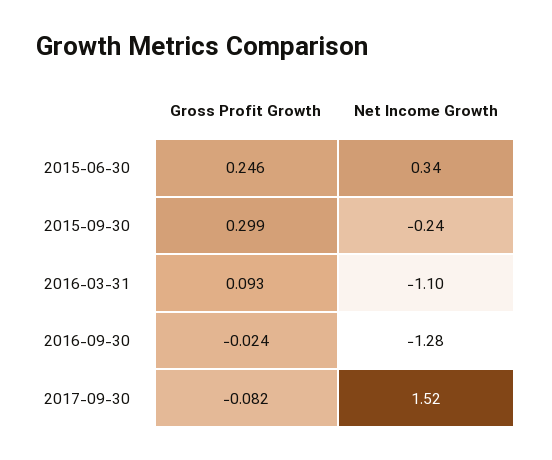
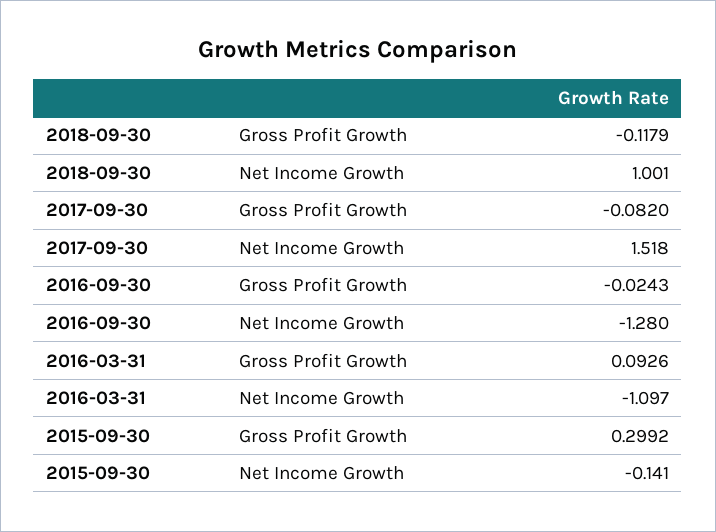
Gross Profit Growth, 2015-06-30: 0.246 -> none
Net Income Growth, 2015-06-30: 0.34 -> none
Net Income Growth, 2015-09-30: -0.24 -> -0.141
Gross Profit Growth, 2018-09-30: none -> -0.1179
Net Income Growth, 2018-09-30: none -> 1.001

